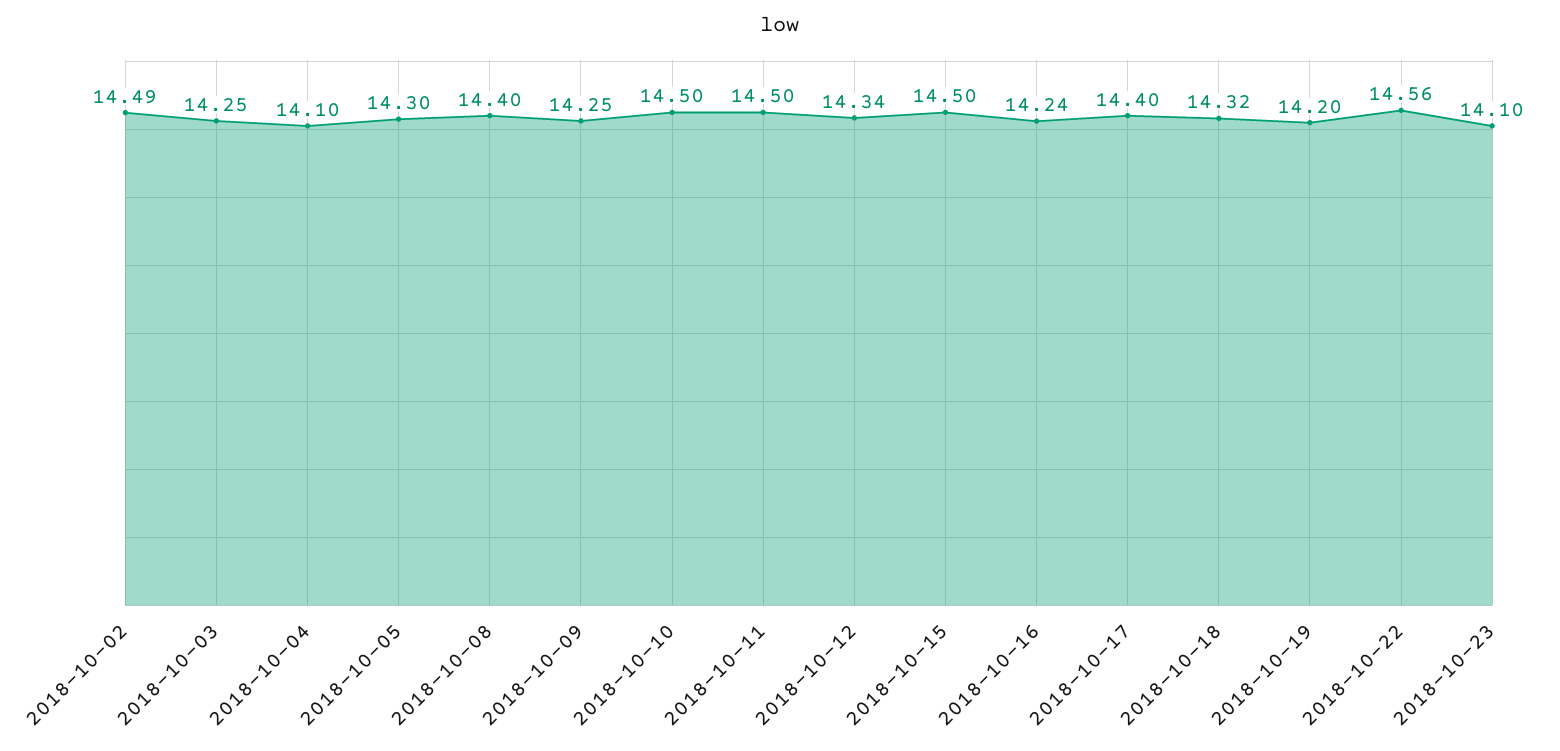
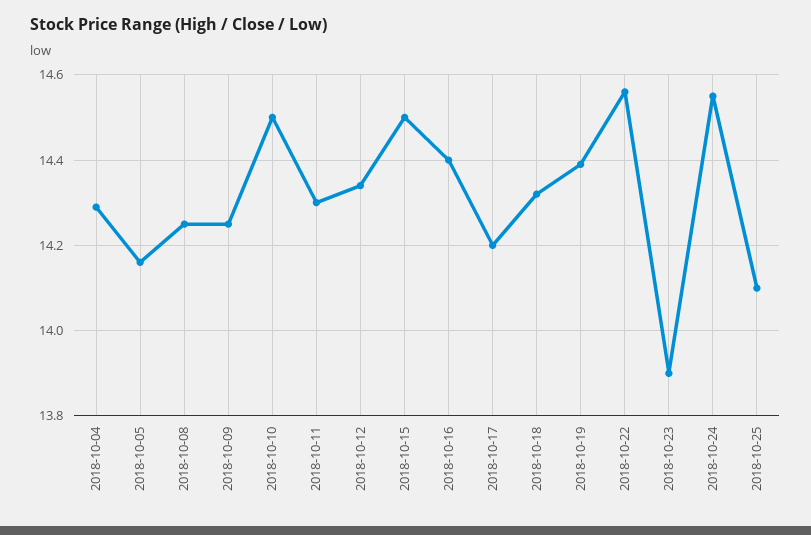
2018-10-02: 14.49 -> none
2018-10-03: 14.25 -> none
2018-10-04: 14.1 -> 14.3
2018-10-05: 14.3 -> 14.15
2018-10-08: 14.4 -> 14.25
2018-10-11: 14.5 -> 14.3
2018-10-16: 14.24 -> 14.4
2018-10-17: 14.4 -> 14.2
2018-10-19: 14.2 -> 14.4
2018-10-23: 14.1 -> 13.9
2018-10-24: none -> 14.55
2018-10-25: none -> 14.1

